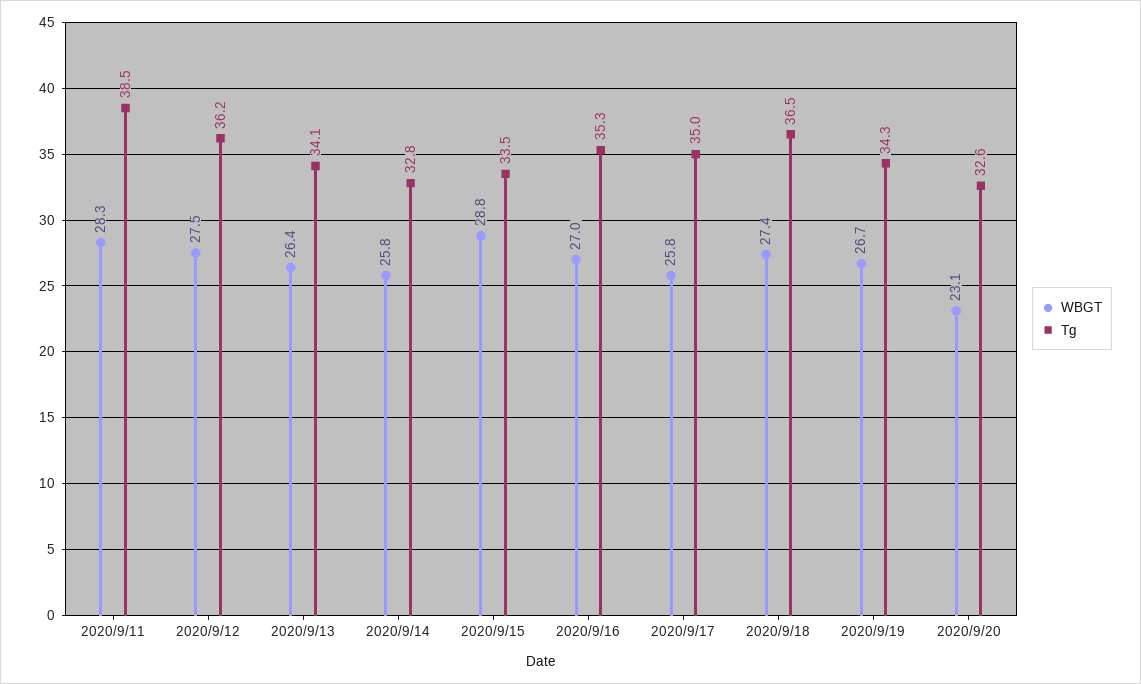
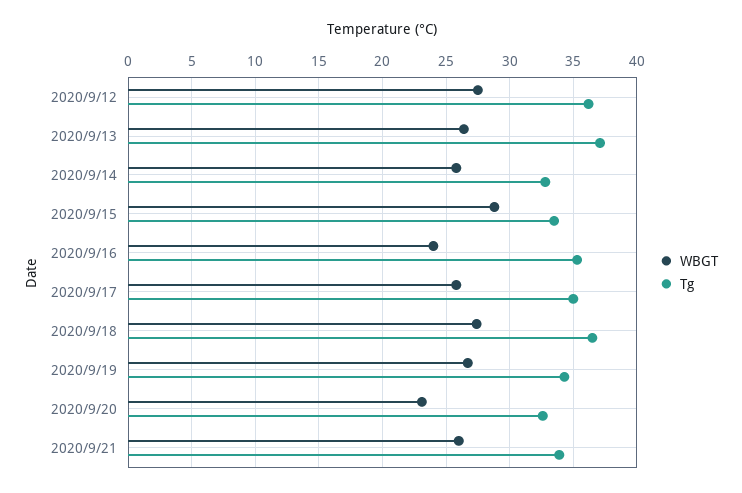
WBGT, 2020/9/11: 28.3 -> none
Tg, 2020/9/11: 38.5 -> none
Tg, 2020/9/13: 34.1 -> 37
WBGT, 2020/9/16: 27 -> 24
WBGT, 2020/9/21: none -> 26
Tg, 2020/9/21: none -> 34

